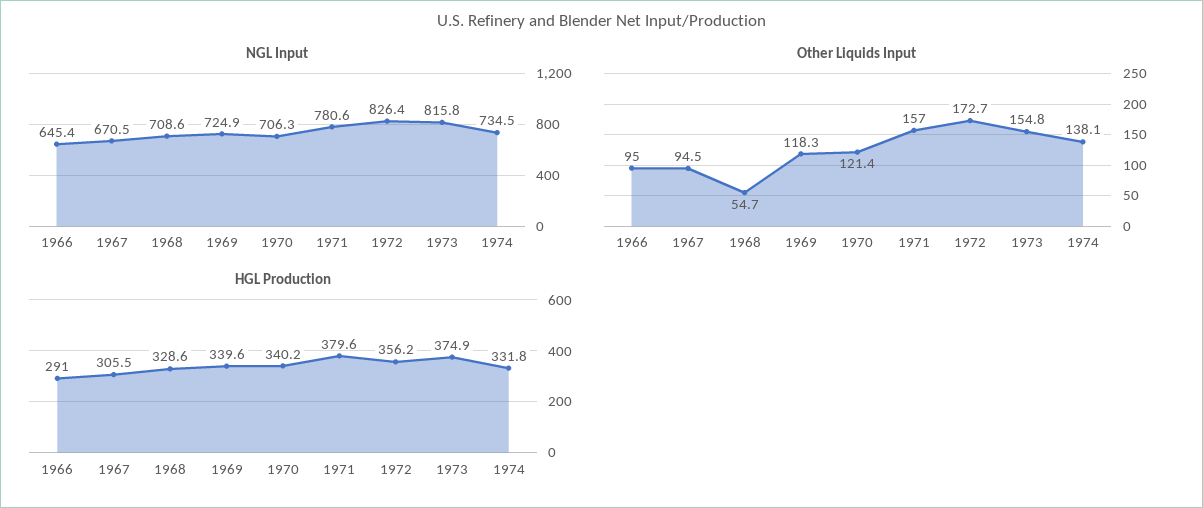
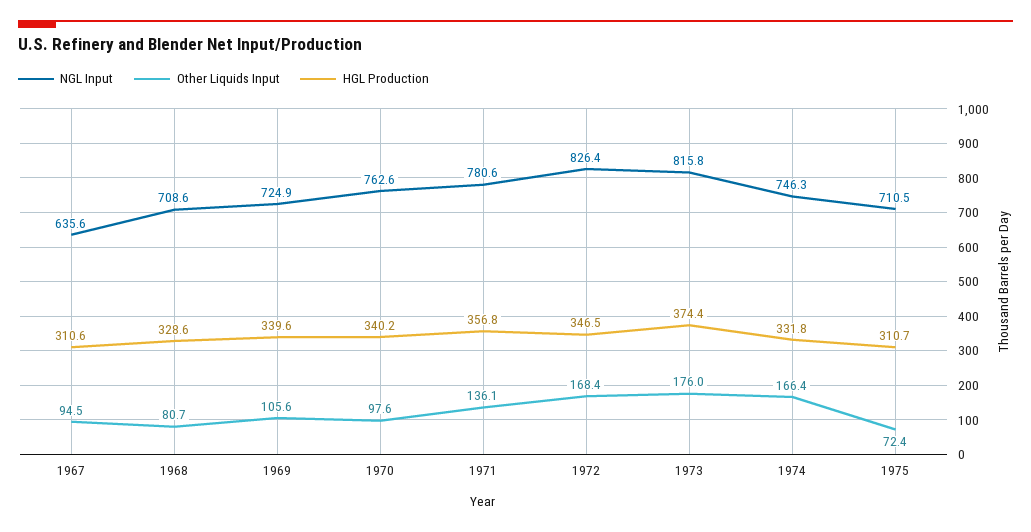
NGL Input, 1966: 645.4 -> none
NGL Input, 1967: 670.5 -> 635.6
NGL Input, 1970: 706.3 -> 762.6
NGL Input, 1974: 734.5 -> 746.3
Other Liquids Input, 1966: 95 -> none
Other Liquids Input, 1968: 54.7 -> 80.7
Other Liquids Input, 1969: 118.3 -> 105.6
Other Liquids Input, 1970: 121.4 -> 97.6
Other Liquids Input, 1971: 157 -> 136.1
Other Liquids Input, 1972: 172.7 -> 168.4
Other Liquids Input, 1973: 154.8 -> 176
Other Liquids Input, 1974: 138.1 -> 166.4
HGL Production, 1966: 291 -> none
HGL Production, 1967: 305.5 -> 310.6
HGL Production, 1971: 379.6 -> 356.8
HGL Production, 1972: 356.2 -> 346.5
HGL Production, 1973: 374.9 -> 374.4
NGL Input, 1975: none -> 710.5
Other Liquids Input, 1975: none -> 72.4
HGL Production, 1975: none -> 310.7

